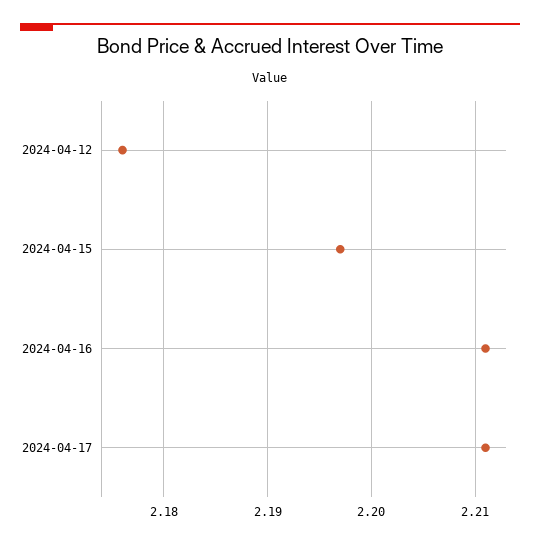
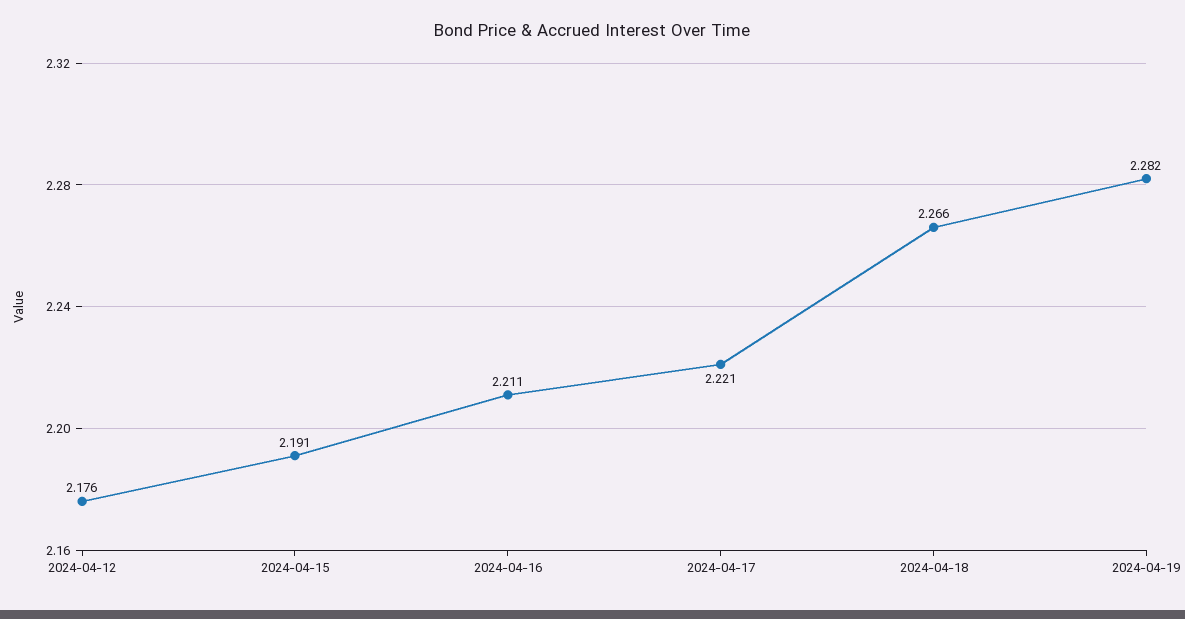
2024-04-15: 2.197 -> 2.191
2024-04-17: 2.211 -> 2.221
2024-04-18: none -> 2.266
2024-04-19: none -> 2.282

